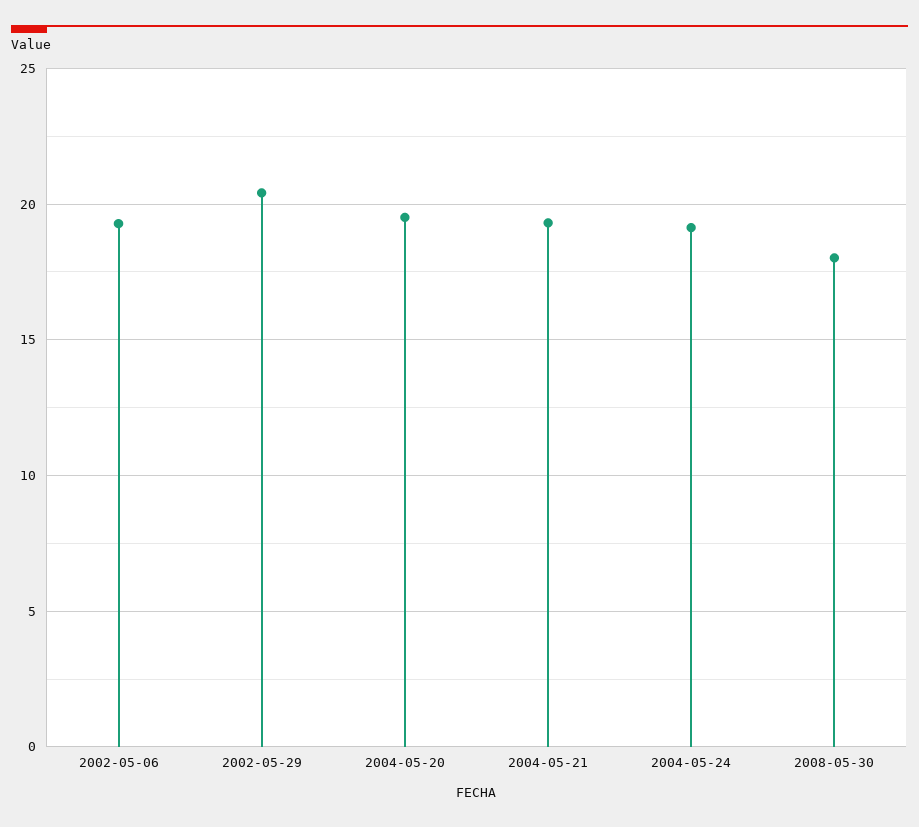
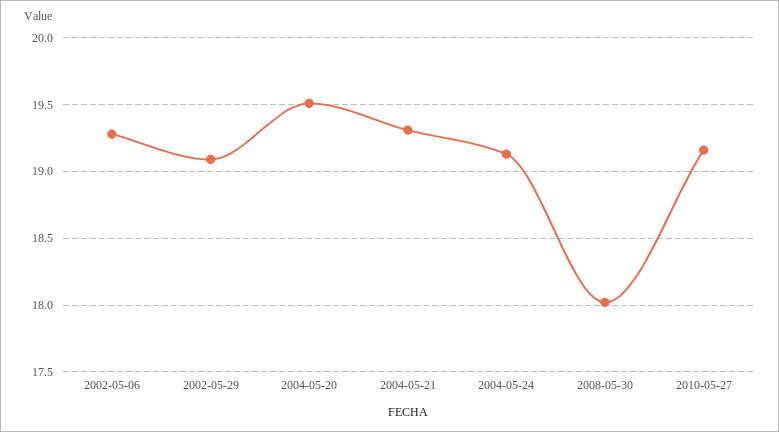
2002-05-29: 20.5 -> 19.1
2010-05-27: none -> 19.15

